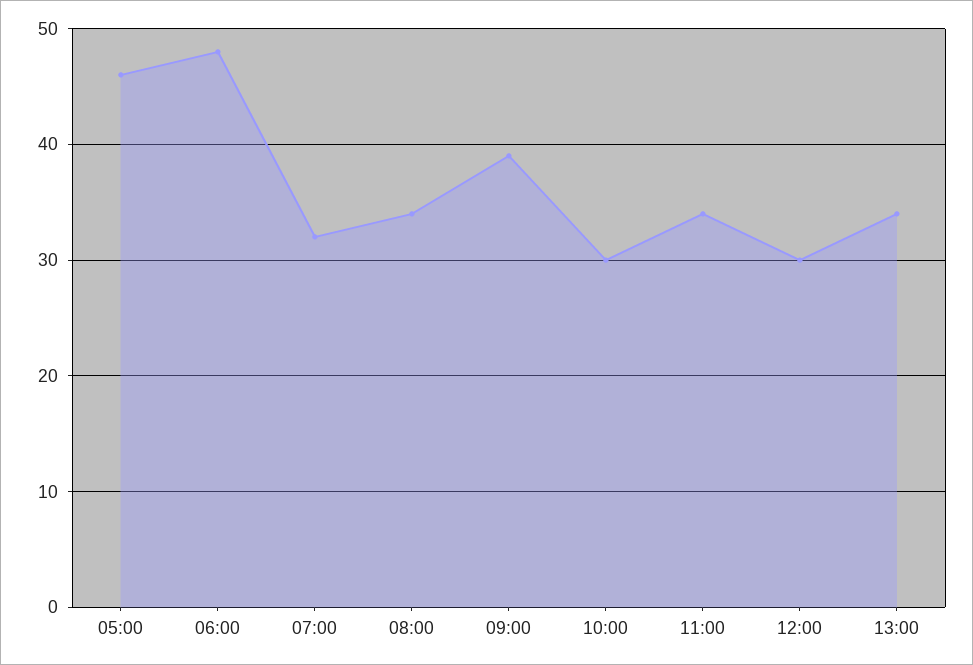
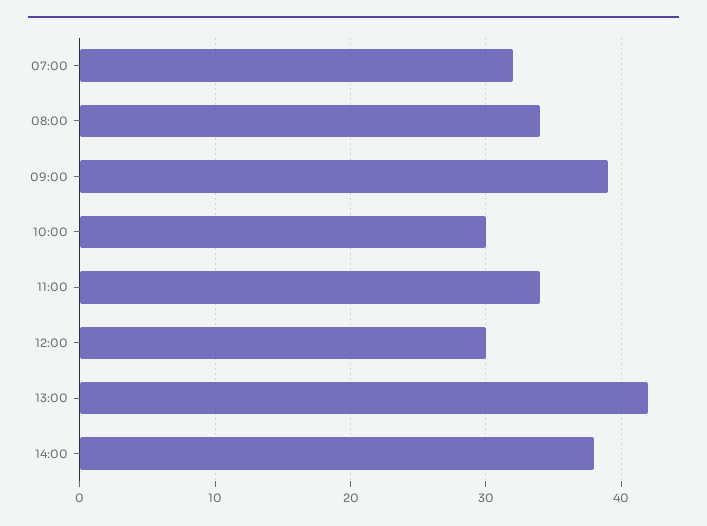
05:00: 46 -> none
06:00: 48 -> none
13:00: 34 -> 42
14:00: none -> 38

